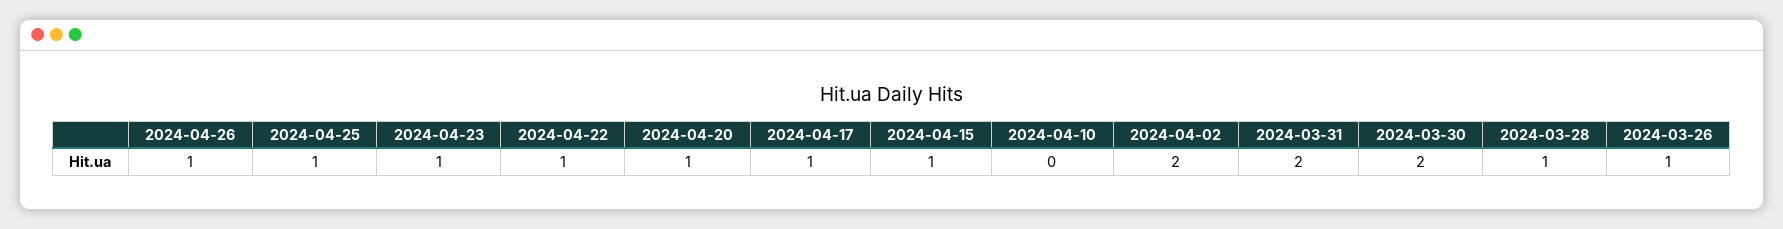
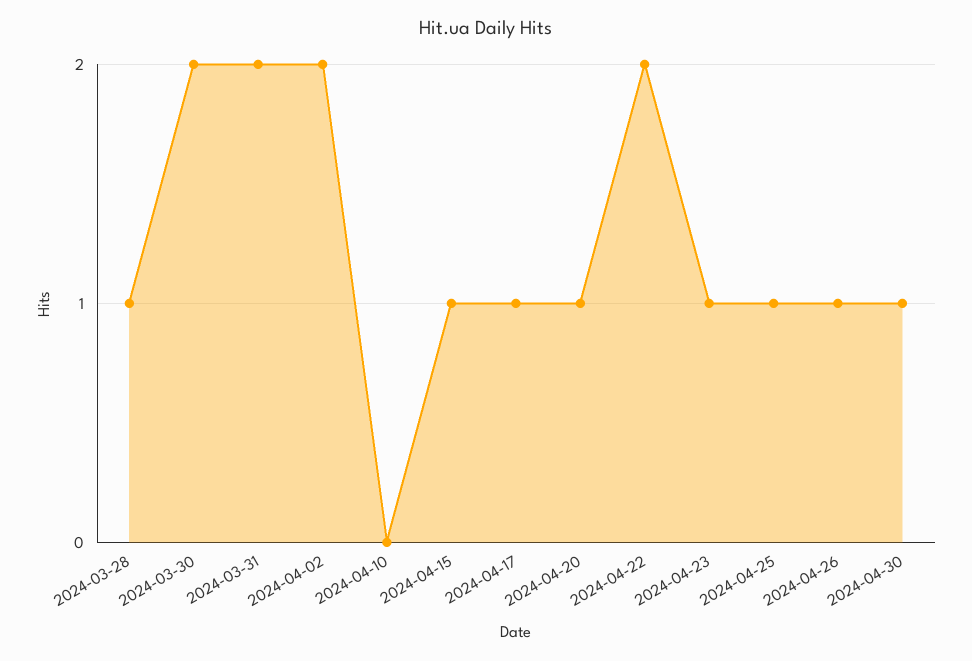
2024-04-22: 1 -> 2
2024-03-26: 1 -> none
2024-04-30: none -> 1

